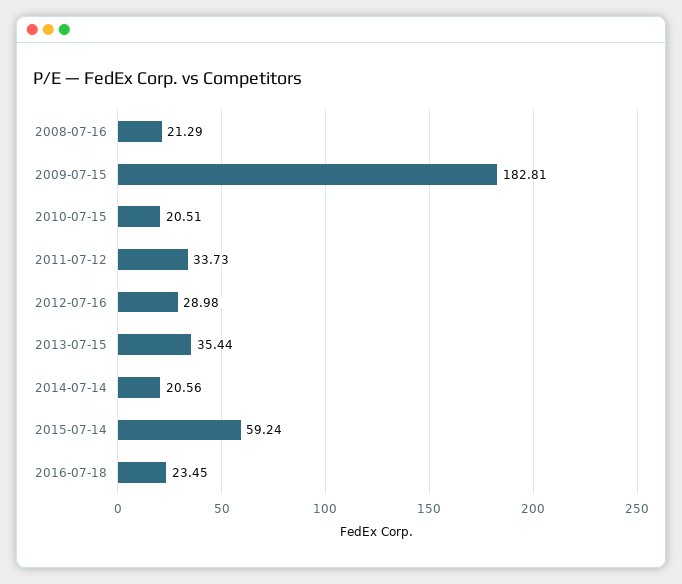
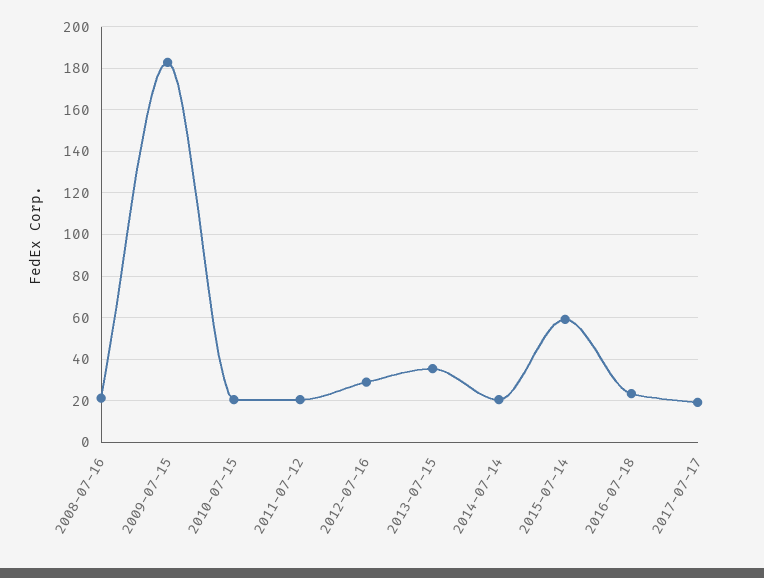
2011-07-12: 33.73 -> 20
2017-07-17: none -> 20

